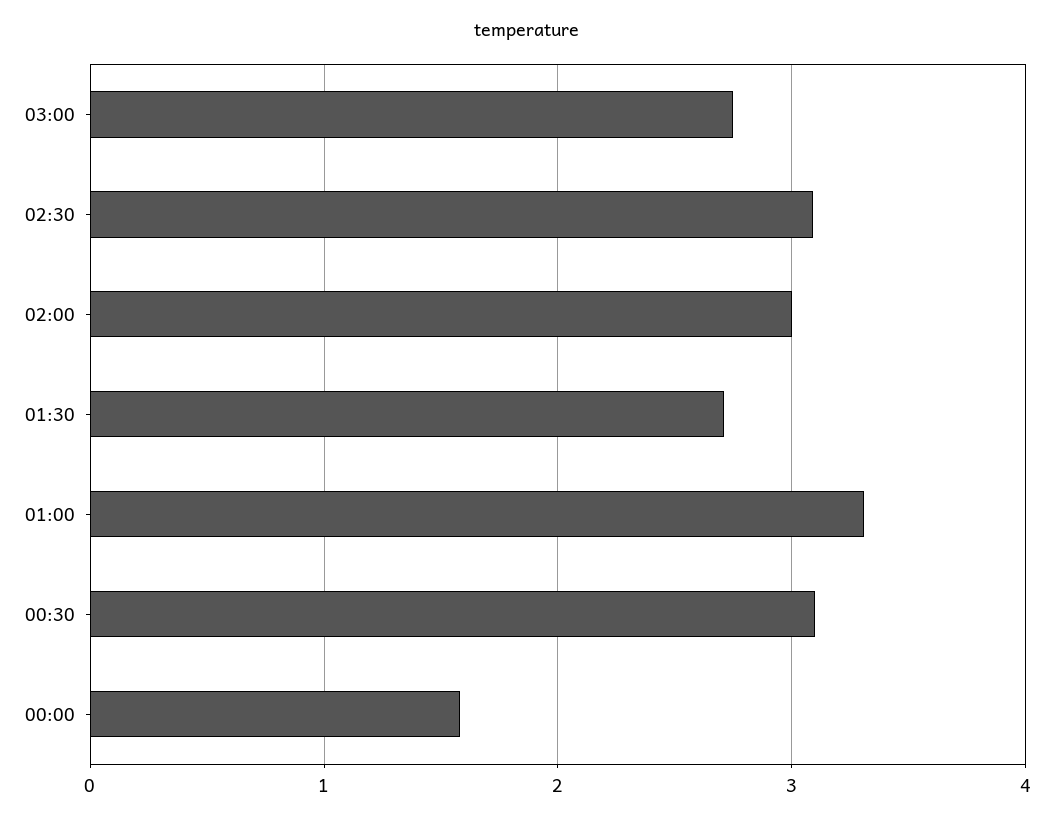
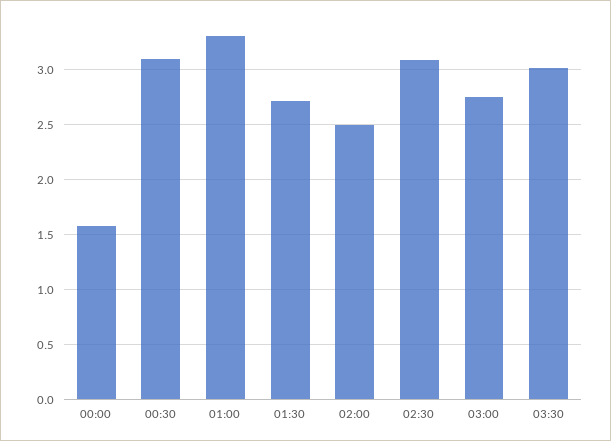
02:00: 3 -> 2.5
03:30: none -> 3

